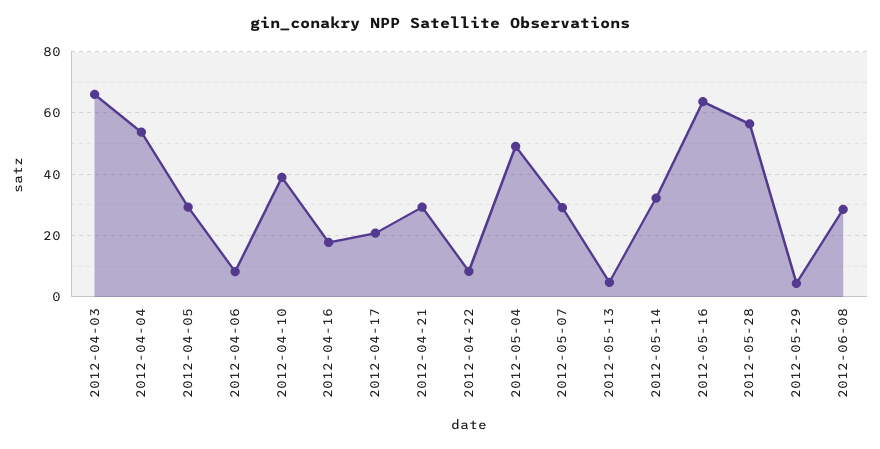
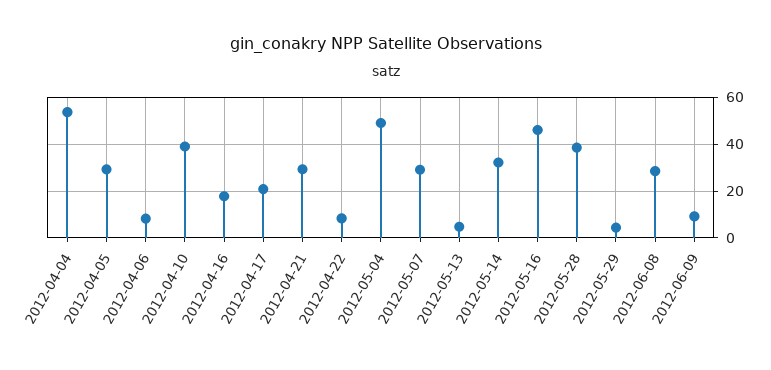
2012-04-03: 66 -> none
2012-05-16: 64 -> 45
2012-05-28: 56 -> 40
2012-06-09: none -> 10

